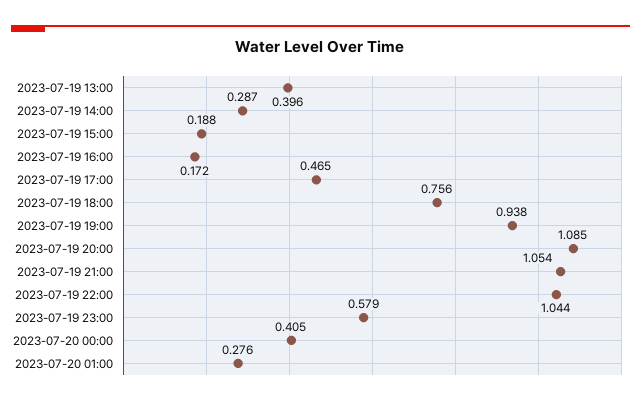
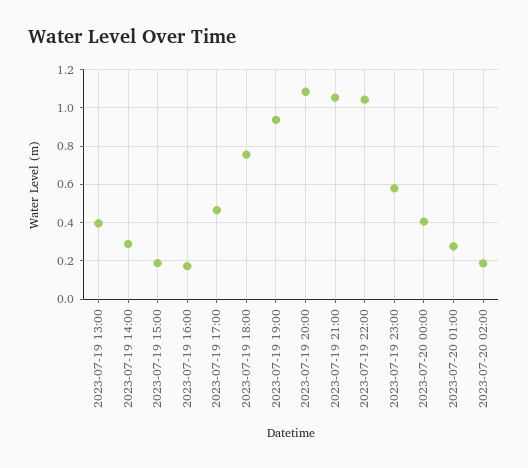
2023-07-20 02:00: none -> 0.2

